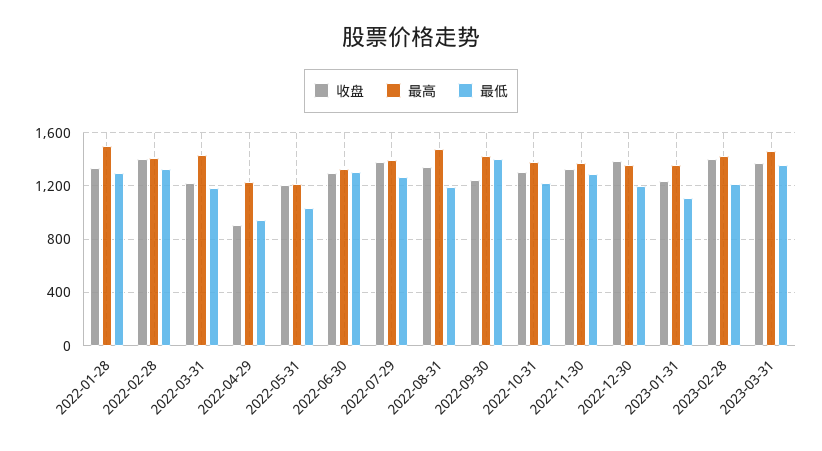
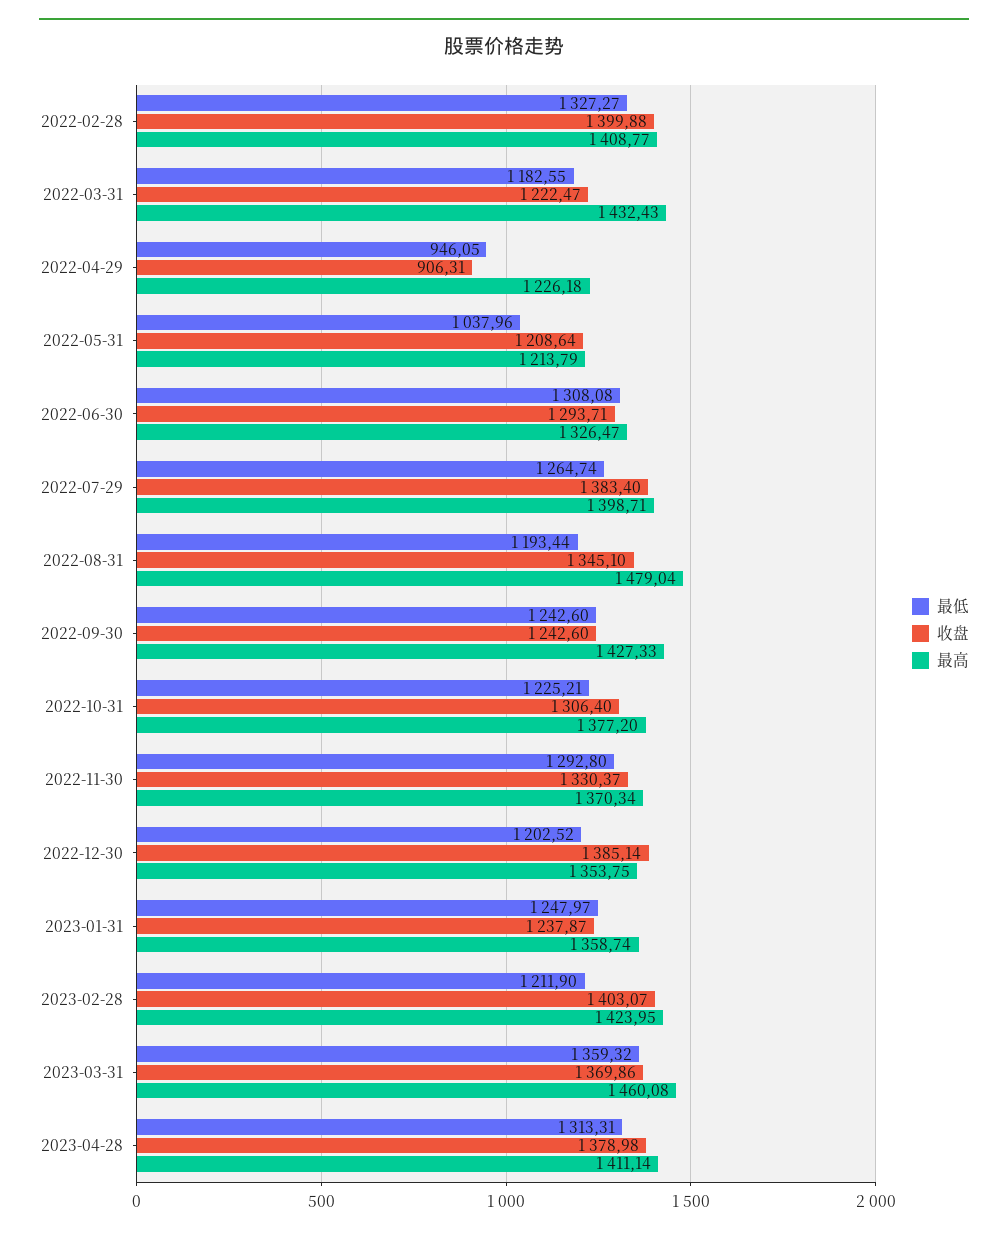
收盘, 2022-01-28: 1350 -> none
最高, 2022-01-28: 1500 -> none
最低, 2022-01-28: 1300 -> none
最低, 2022-09-30: 1400 -> 1242.6
最低, 2023-01-31: 1100 -> 1247.97
最低, 2023-04-28: none -> 1313.31
收盘, 2023-04-28: none -> 1378.98
最高, 2023-04-28: none -> 1411.14

